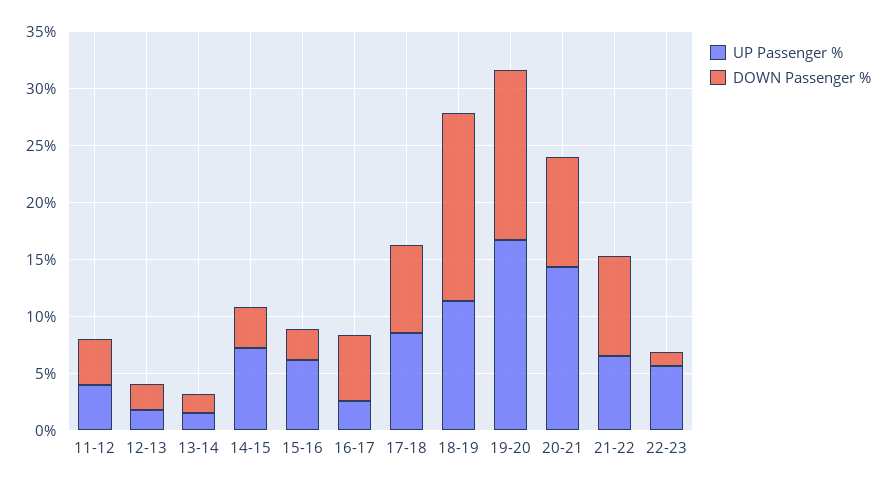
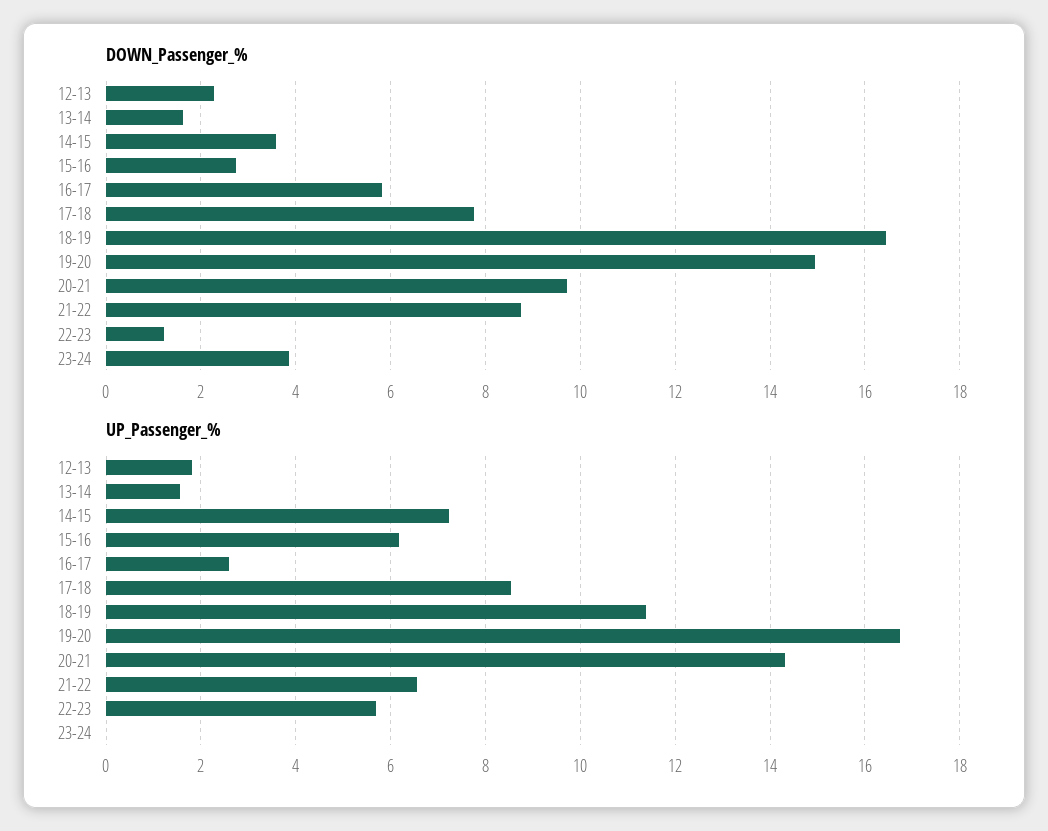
UP Passenger %, 11-12: 4 -> none
DOWN Passenger %, 11-12: 4 -> none
DOWN Passenger %, 23-24: none -> 3.8
UP Passenger %, 23-24: none -> 0

